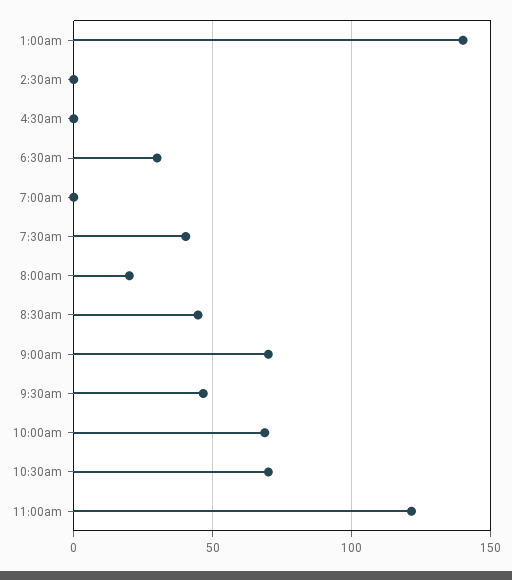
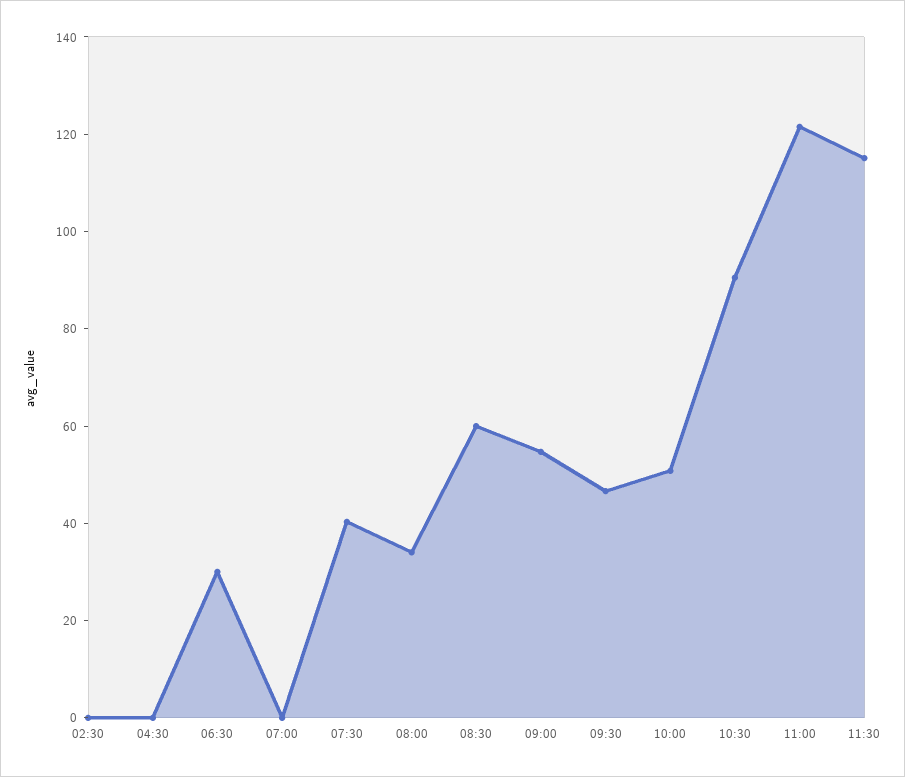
1:00am: 140 -> none
8:00am: 20 -> 35
8:30am: 45 -> 60
9:00am: 70 -> 55
10:00am: 70 -> 50
10:30am: 70 -> 90
11:30: none -> 115

